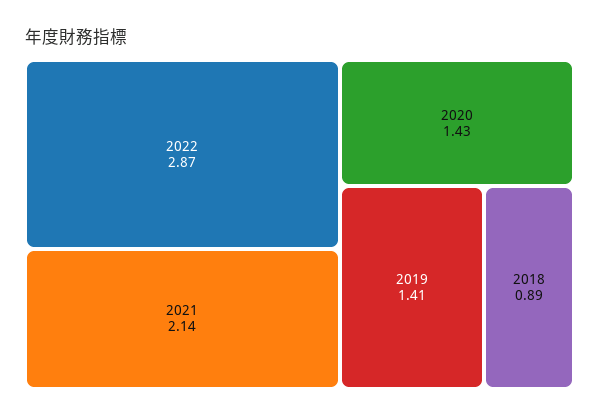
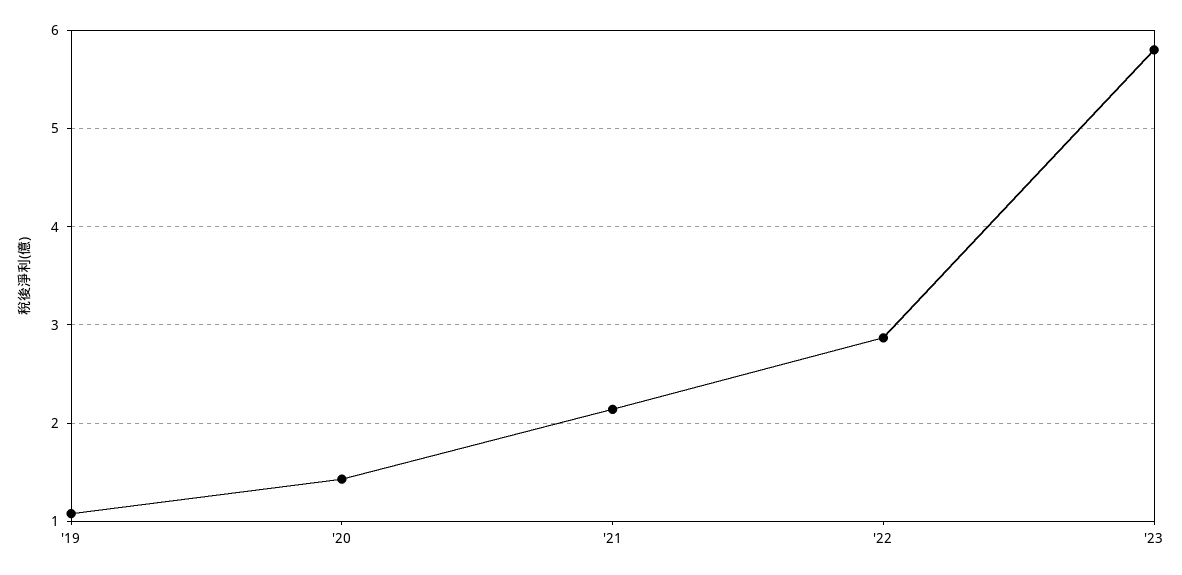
2019: 1.41 -> 1.1
2018: 0.89 -> none
'23: none -> 5.8

